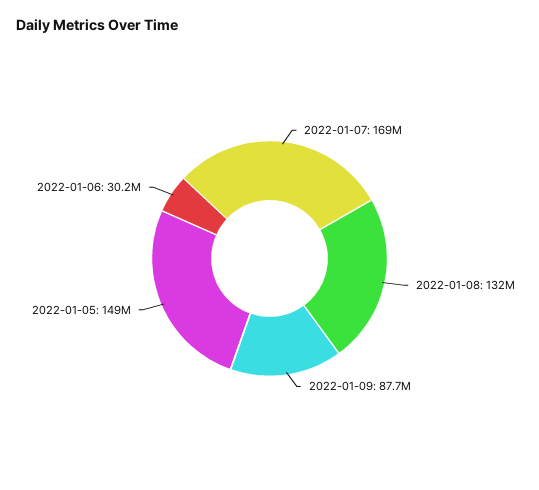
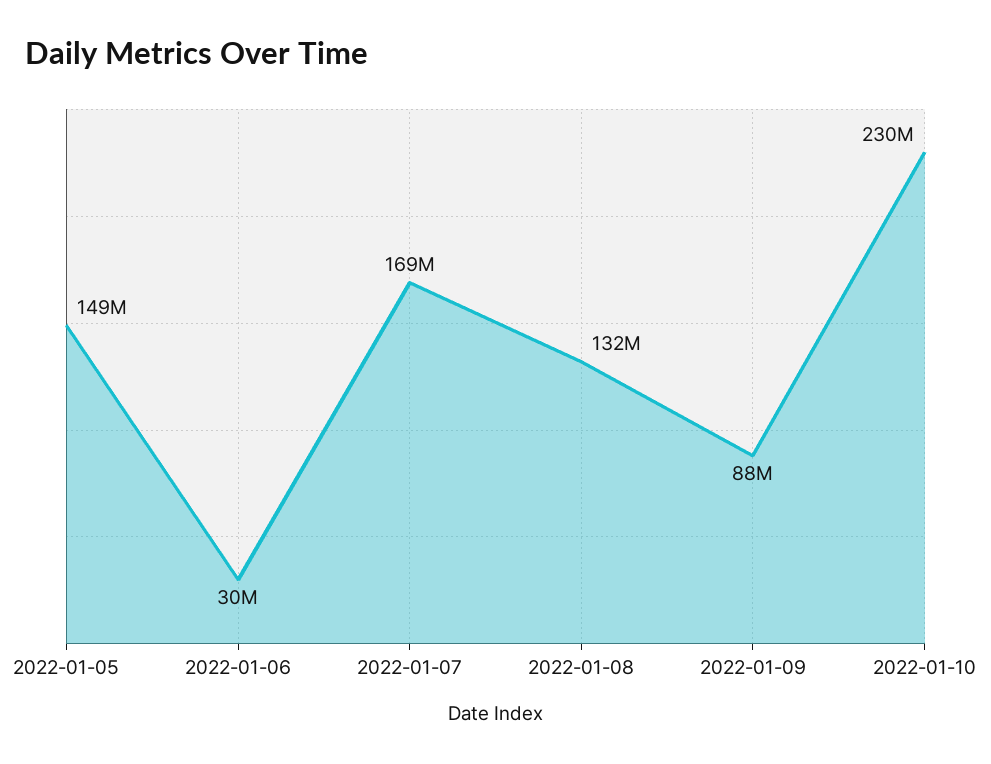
2022-01-10: none -> 230000000

